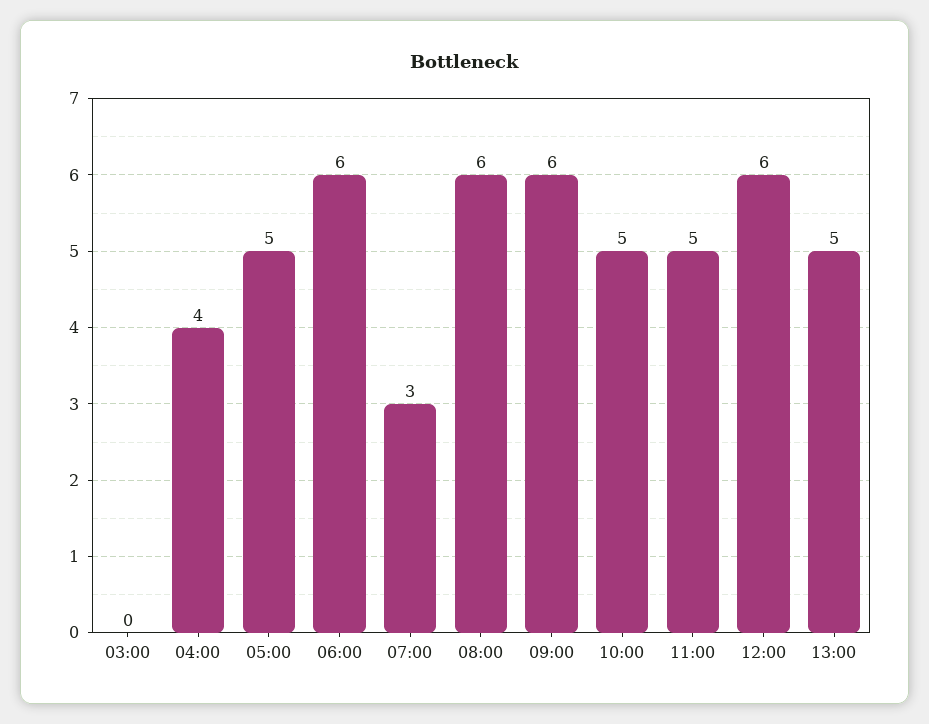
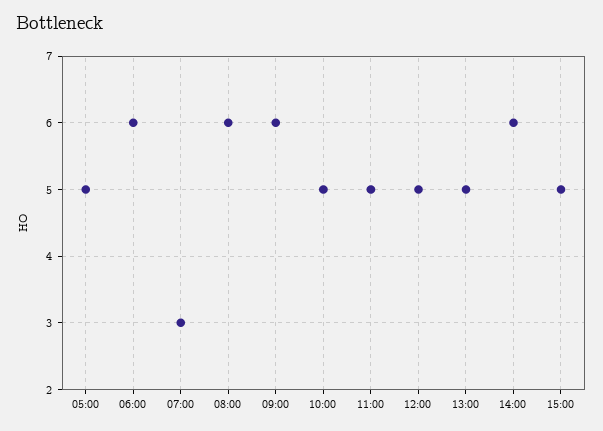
03:00: 0 -> none
04:00: 4 -> none
12:00: 6 -> 5
14:00: none -> 6
15:00: none -> 5

